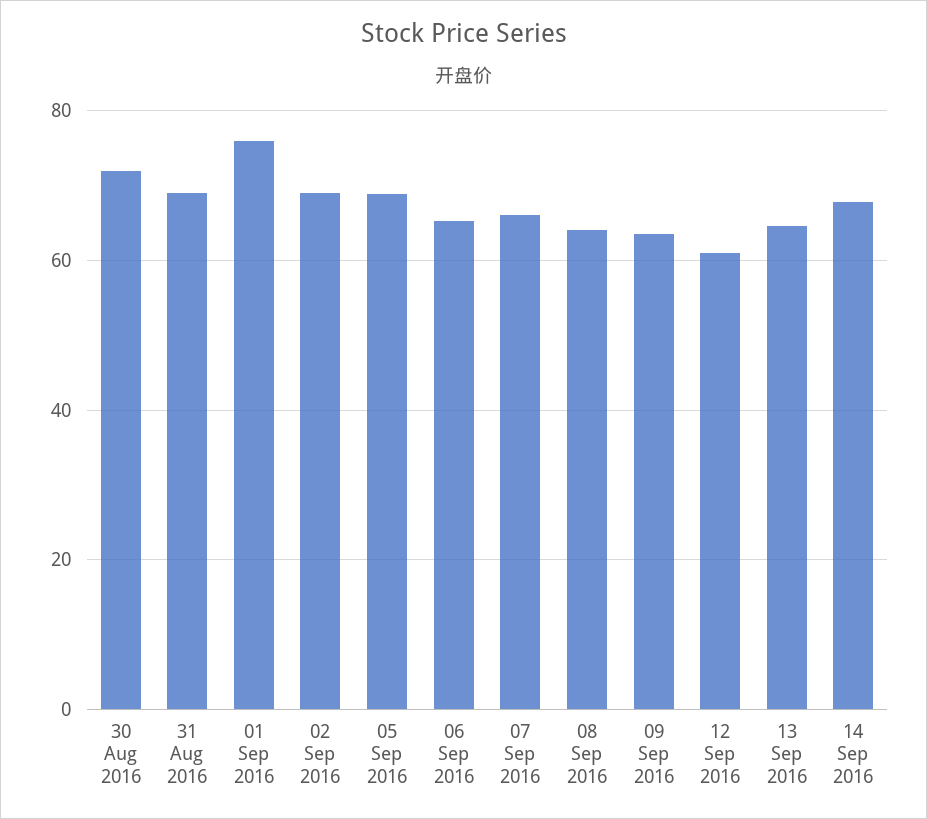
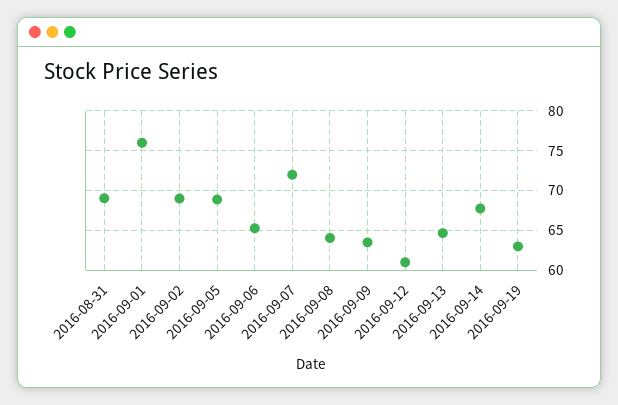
30 Aug 2016: 72 -> none
07 Sep 2016: 66 -> 72
2016-09-19: none -> 63

